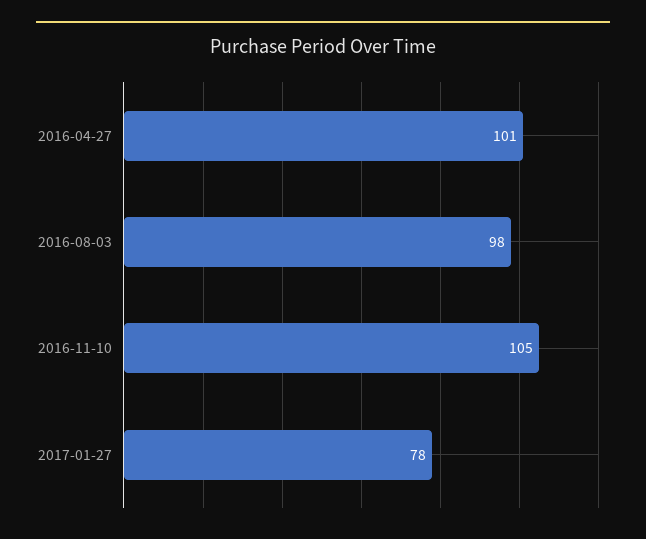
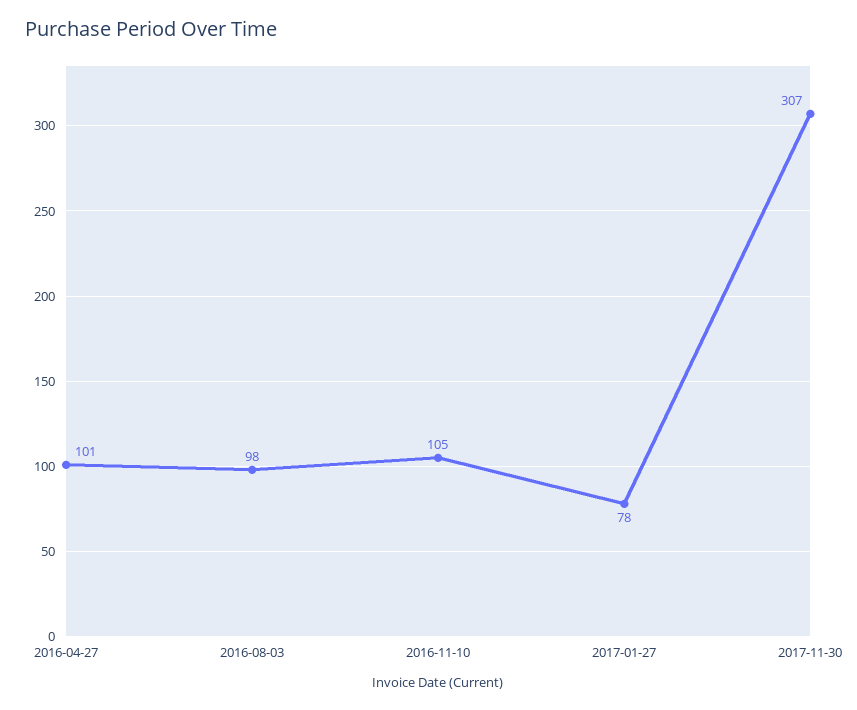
2017-11-30: none -> 307

